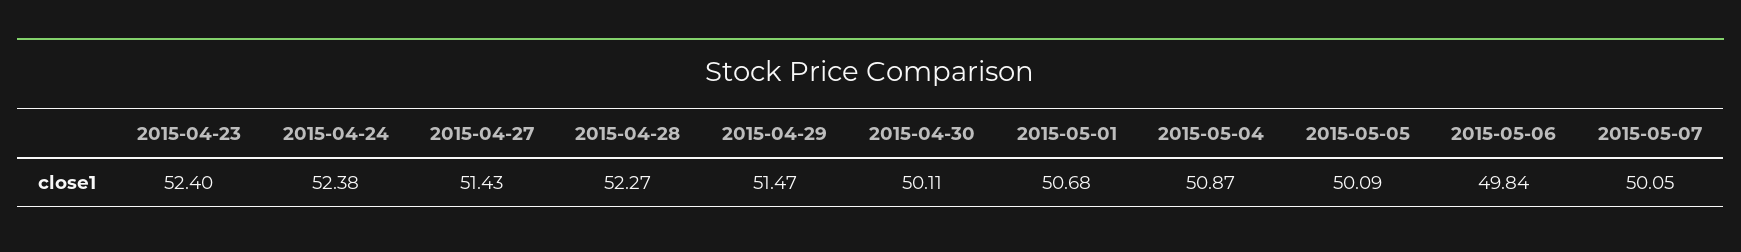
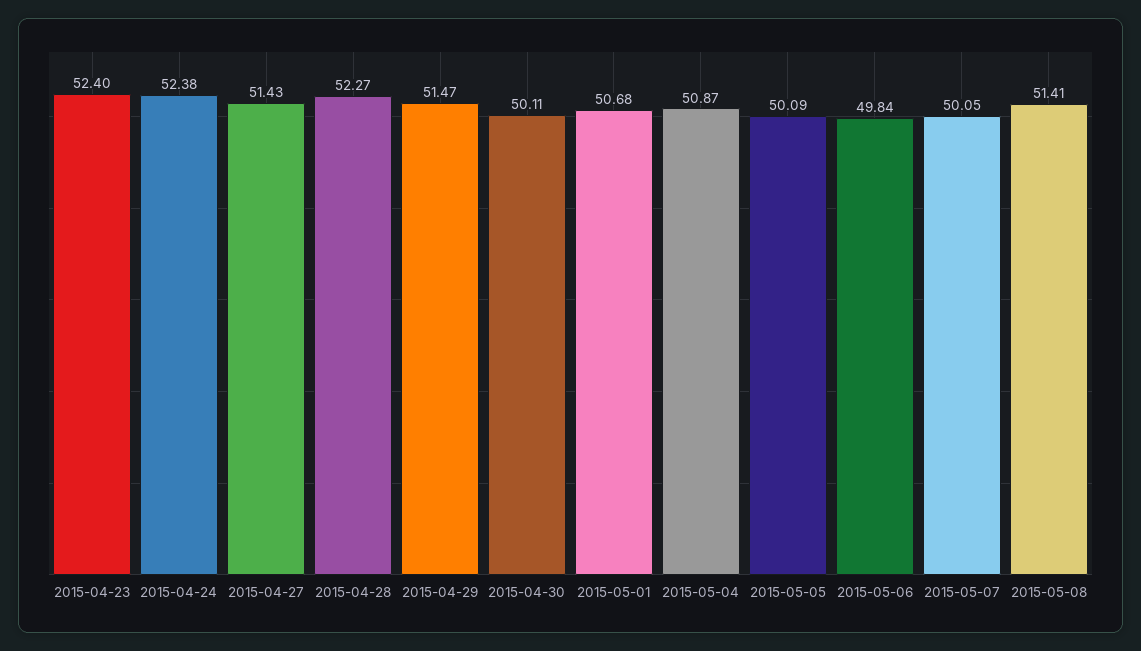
2015-05-08: none -> 51.41

